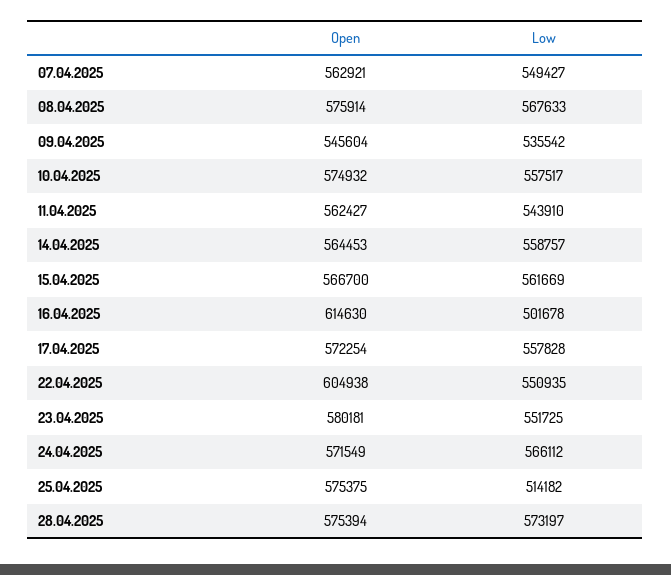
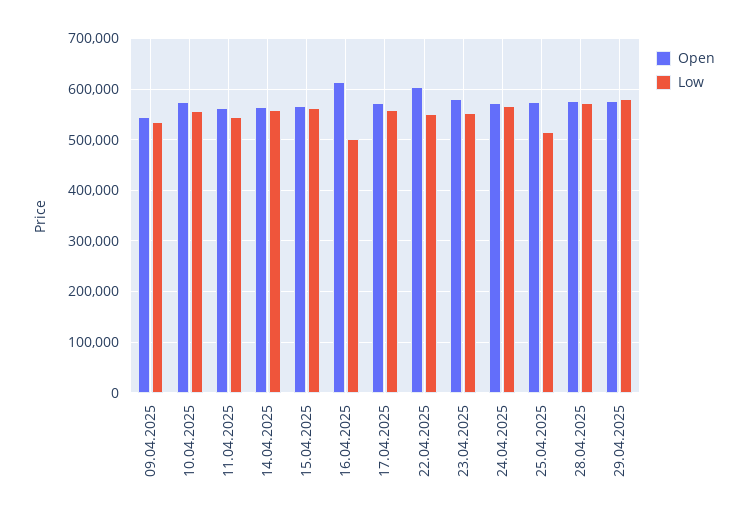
Open, 07.04.2025: 562921 -> none
Low, 07.04.2025: 549427 -> none
Open, 08.04.2025: 575914 -> none
Low, 08.04.2025: 567633 -> none
Open, 29.04.2025: none -> 580000
Low, 29.04.2025: none -> 580000

